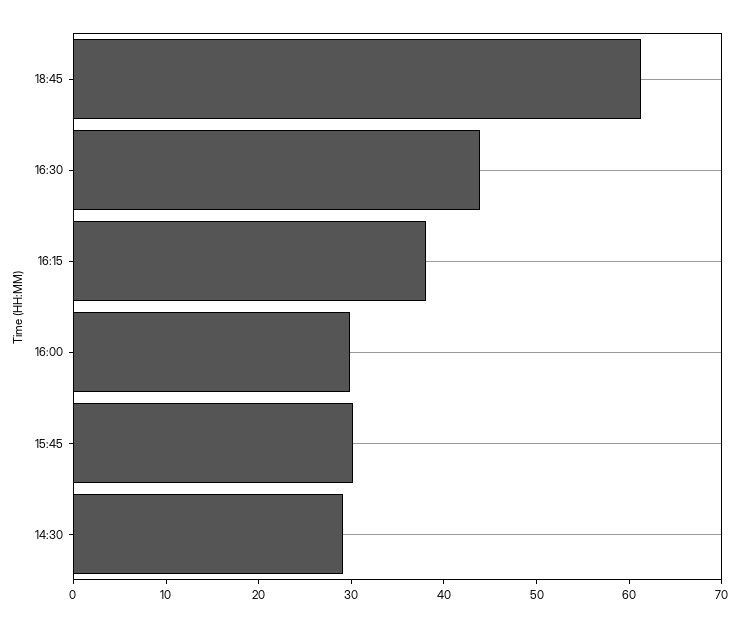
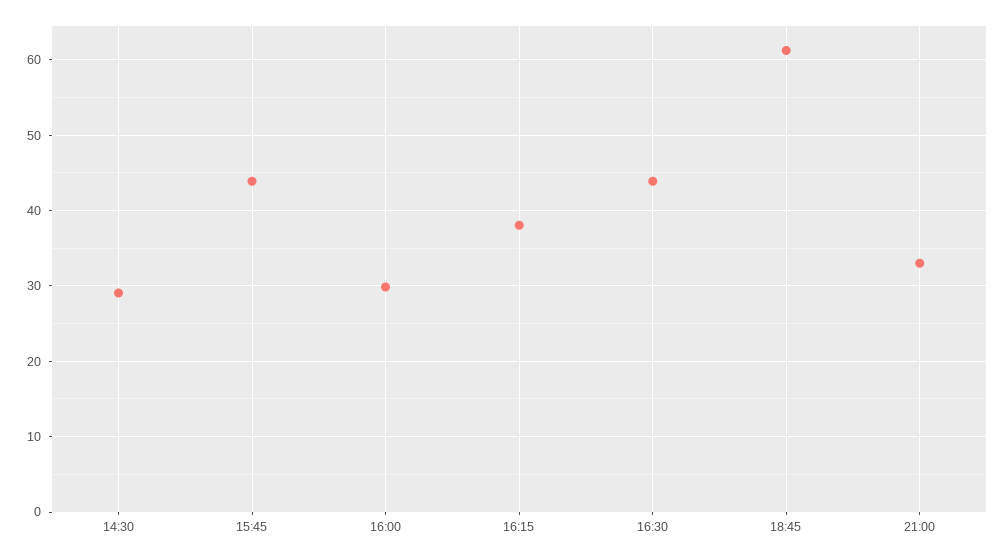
15:45: 30 -> 44
21:00: none -> 33

